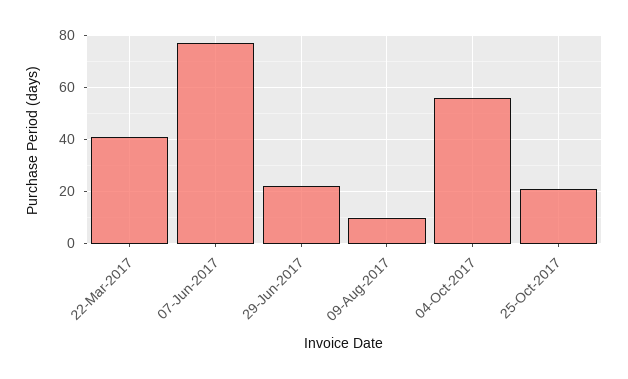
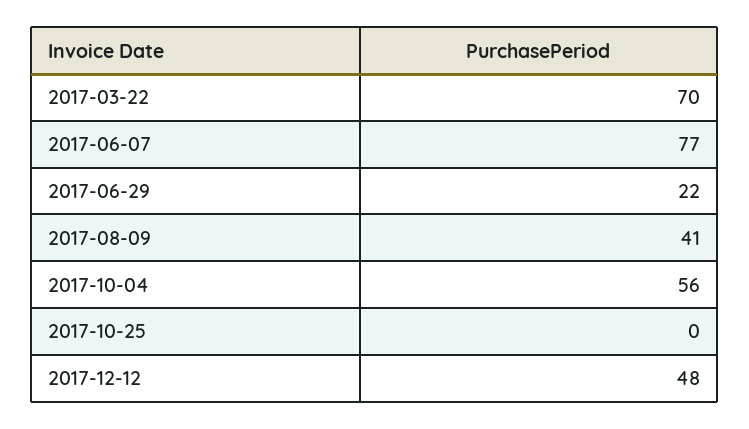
22-Mar-2017: 40 -> 70
09-Aug-2017: 10 -> 41
25-Oct-2017: 20 -> 0
2017-12-12: none -> 48

